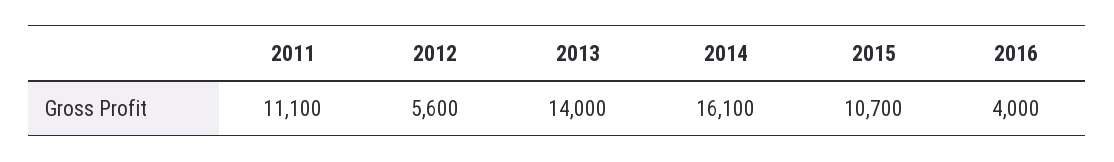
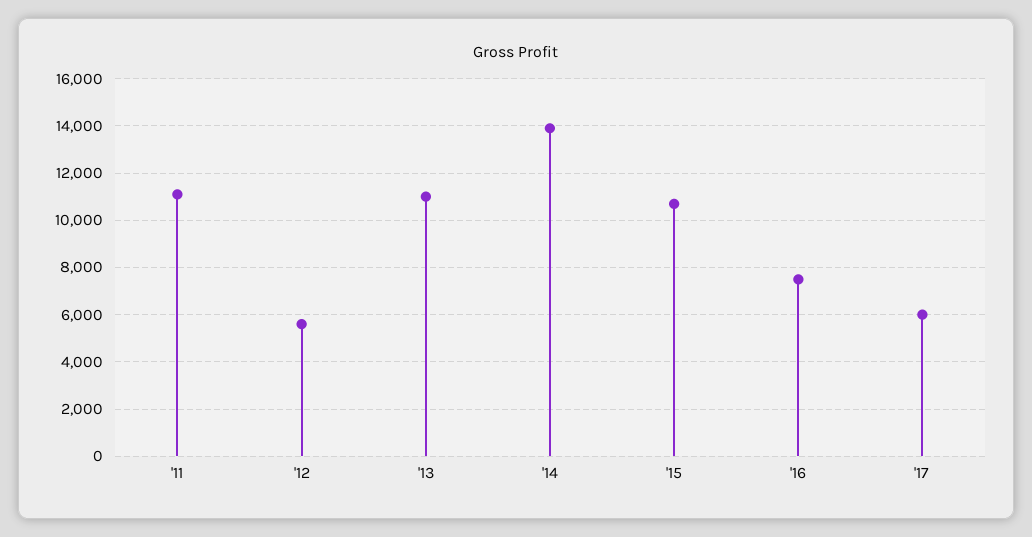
2013: 14000 -> 11000
2014: 16100 -> 14000
2016: 4000 -> 7500
'17: none -> 6000

